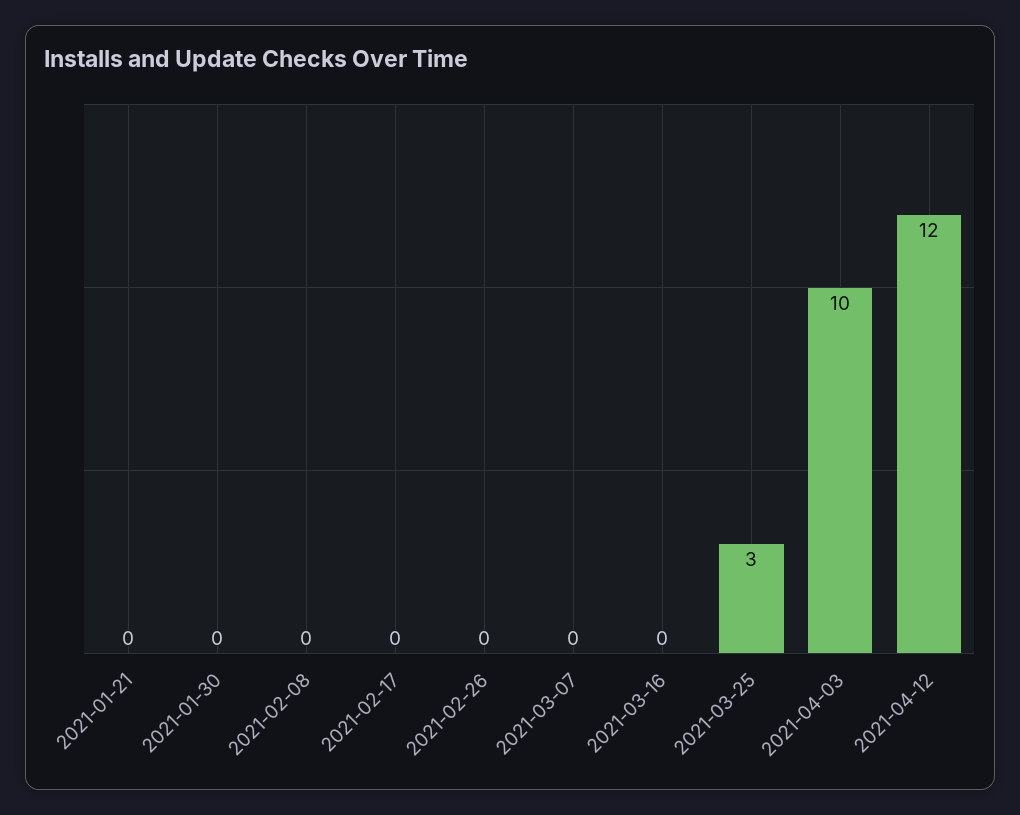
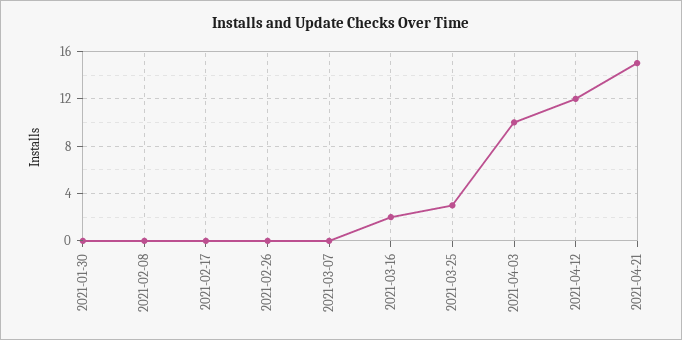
2021-01-21: 0 -> none
2021-03-16: 0 -> 2
2021-04-21: none -> 15

